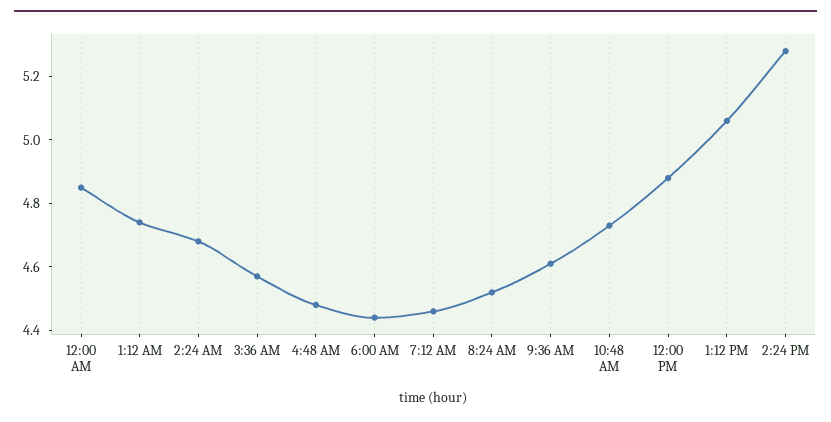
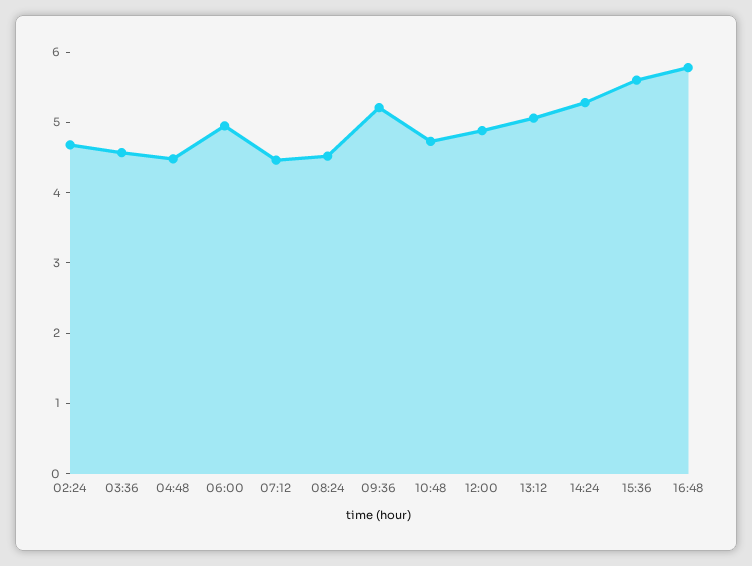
12:00 AM: 4.85 -> none
1:12 AM: 4.75 -> none
6:00 AM: 4.45 -> 5
9:36 AM: 4.6 -> 5.2
15:36: none -> 5.6
16:48: none -> 5.8

